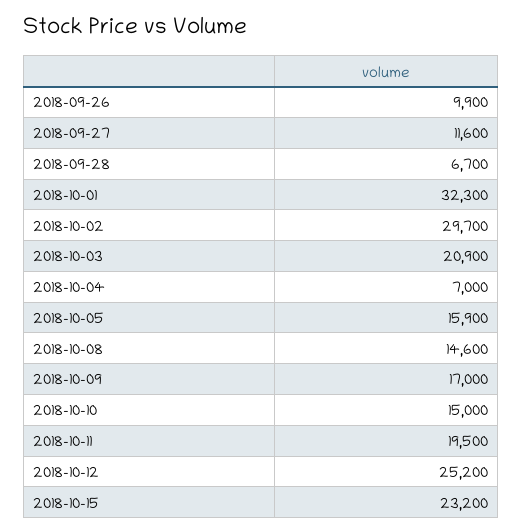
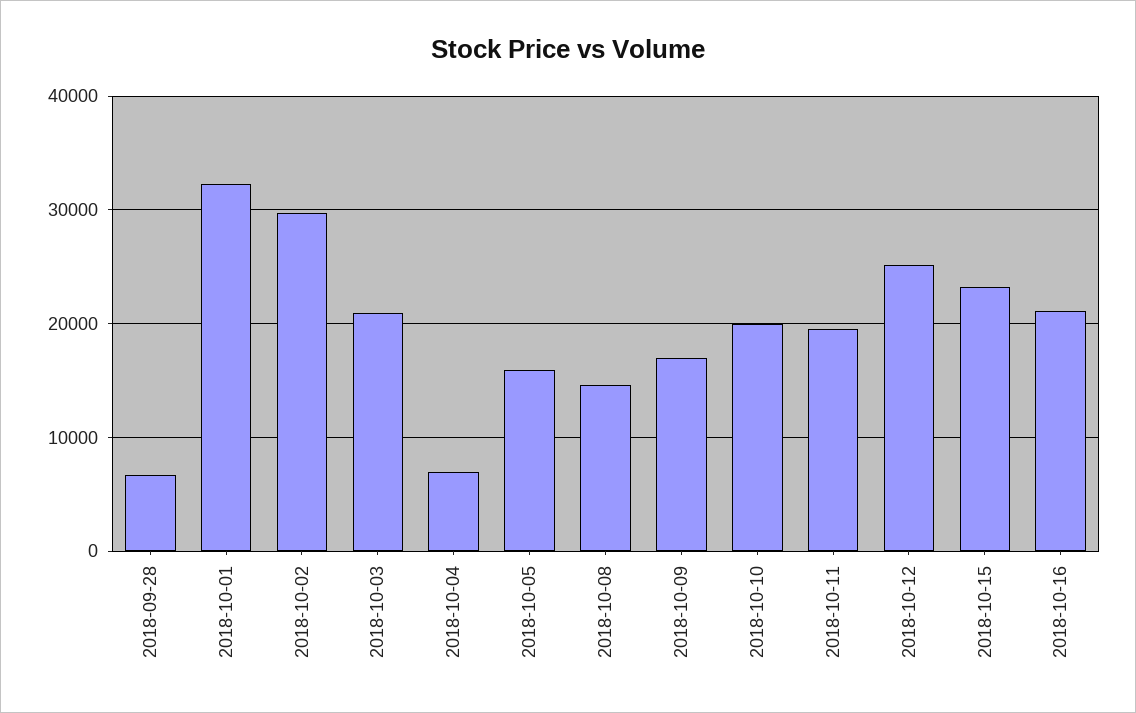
2018-09-26: 9900 -> none
2018-09-27: 11600 -> none
2018-10-10: 15000 -> 20000
2018-10-16: none -> 21000

